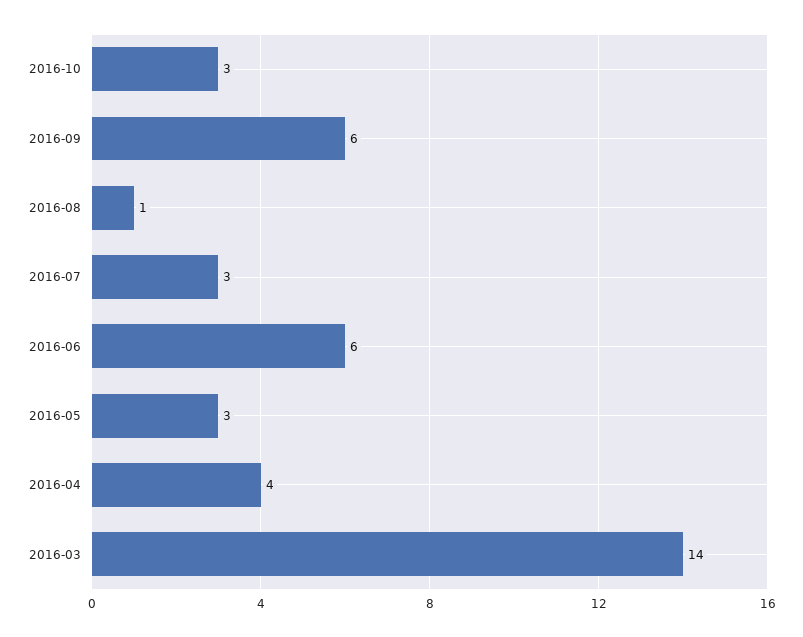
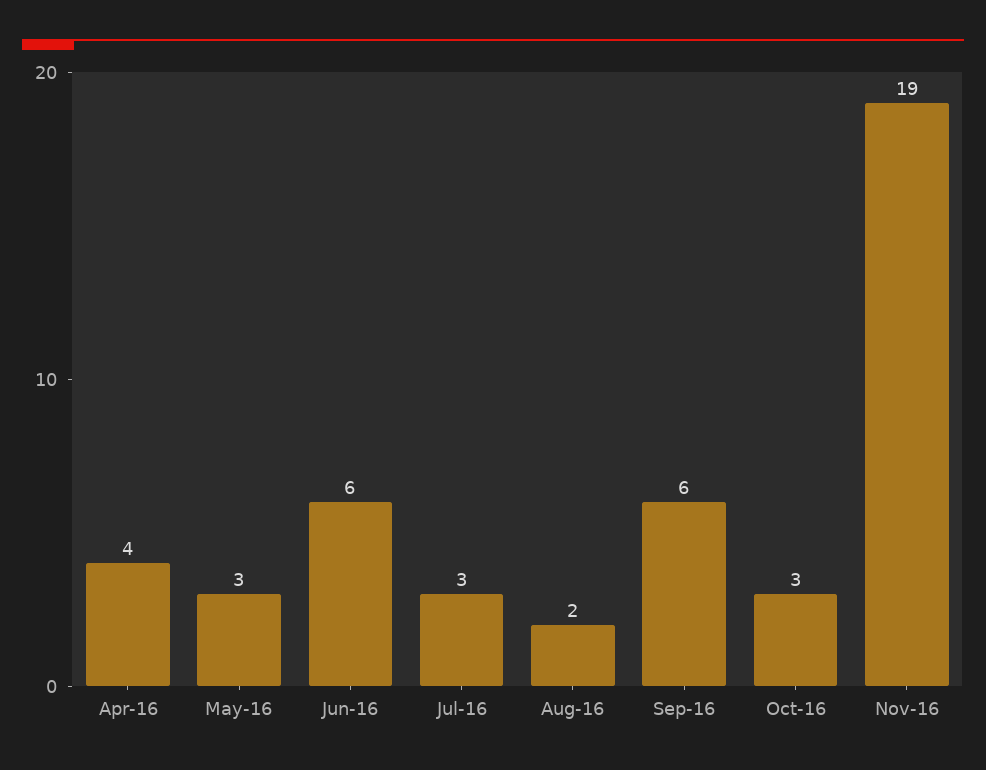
2016-08: 1 -> 2
2016-03: 14 -> none
Nov-16: none -> 19

